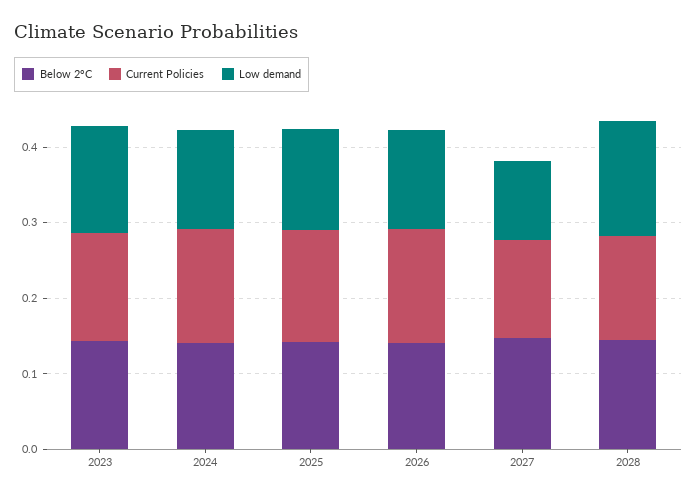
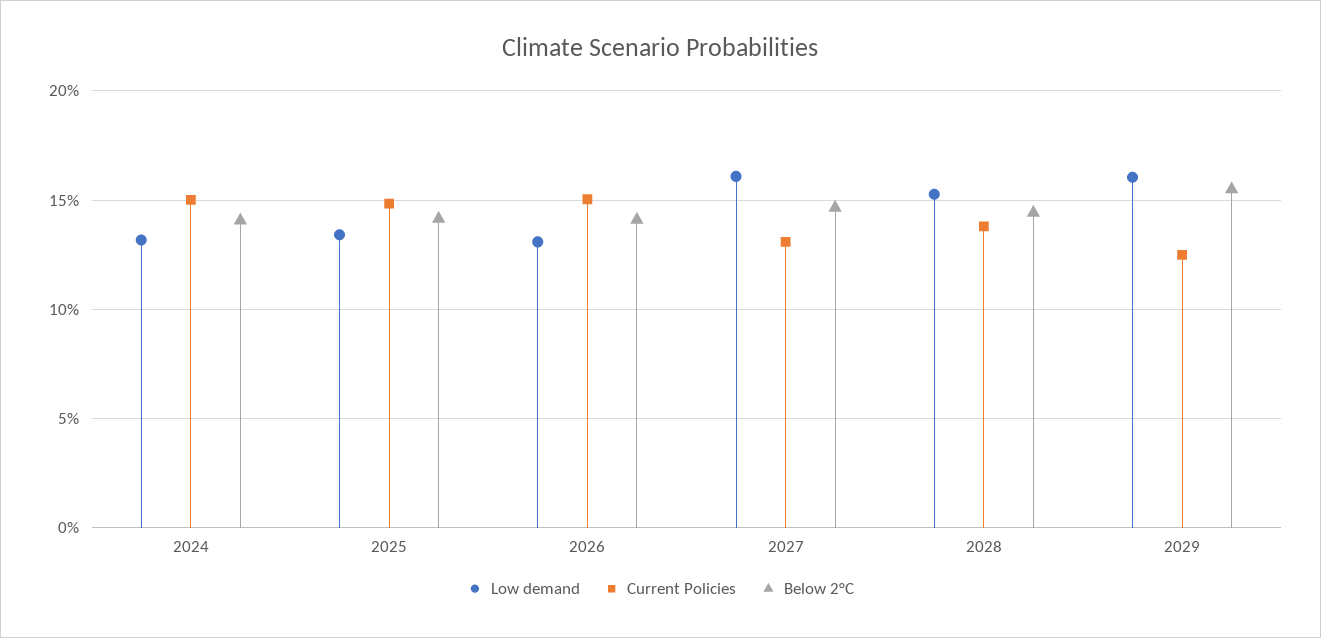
Below 2°C, 2023: 0.14 -> none
Current Policies, 2023: 0.14 -> none
Low demand, 2023: 0.14 -> none
Low demand, 2027: 0.1 -> 0.16
Low demand, 2029: none -> 0.16
Current Policies, 2029: none -> 0.125
Below 2°C, 2029: none -> 0.155

